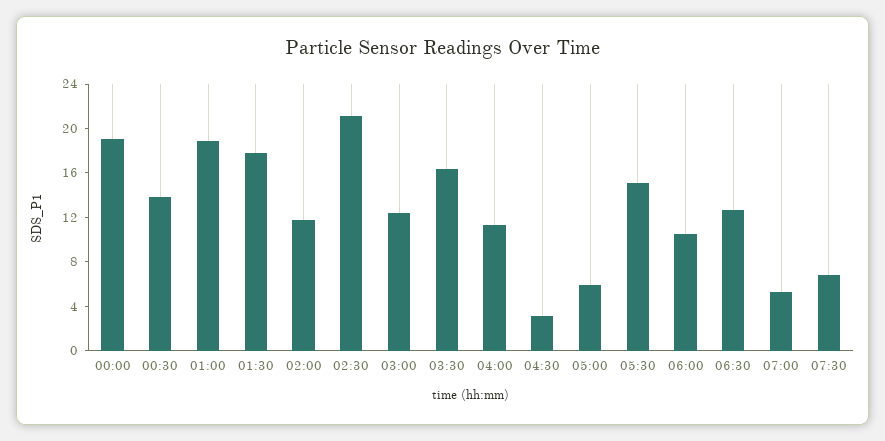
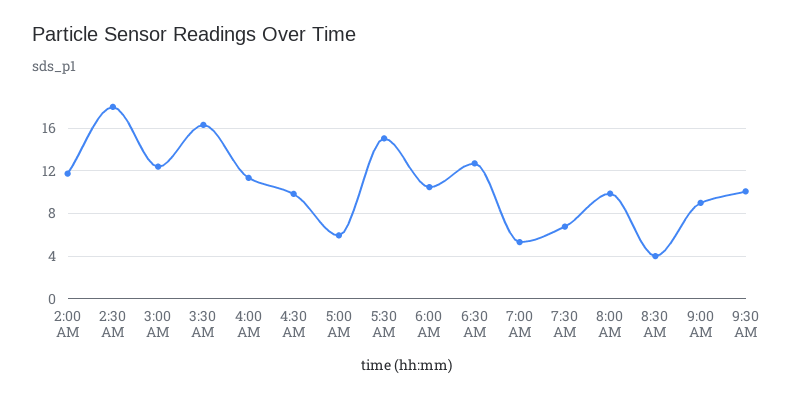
00:00: 19 -> none
00:30: 14 -> none
01:00: 19 -> none
01:30: 18 -> none
02:30: 21 -> 18
04:30: 3 -> 10
8:00 AM: none -> 10
8:30 AM: none -> 4
9:00 AM: none -> 9
9:30 AM: none -> 10

